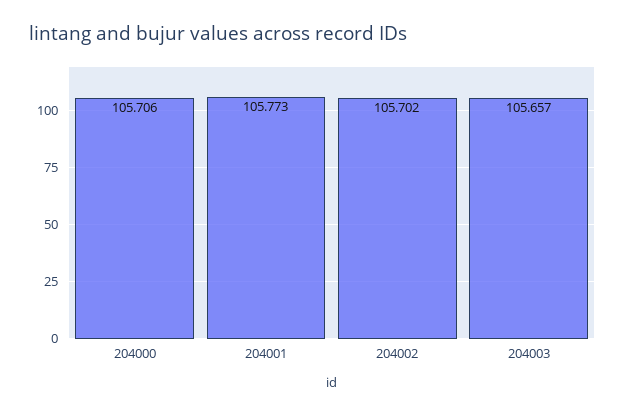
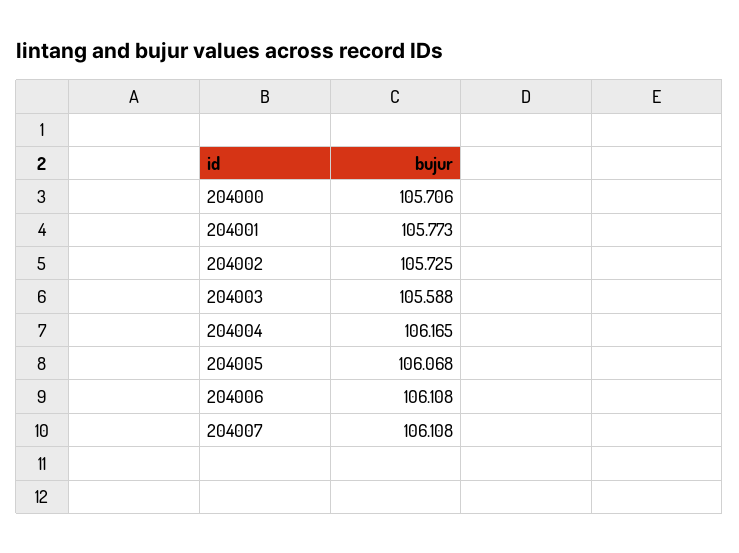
204002: 105.702 -> 105.725
204003: 105.657 -> 105.588
204004: none -> 106.165
204005: none -> 106.068
204006: none -> 106.108
204007: none -> 106.108

